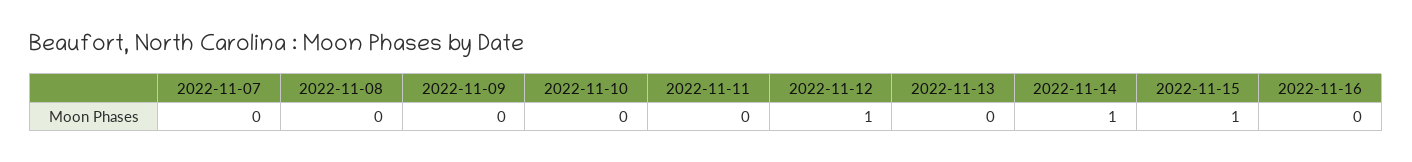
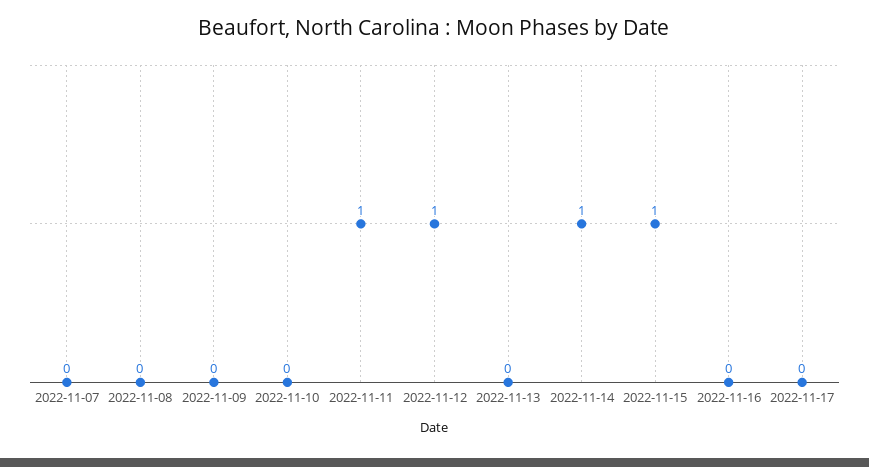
2022-11-11: 0 -> 1
2022-11-17: none -> 0

